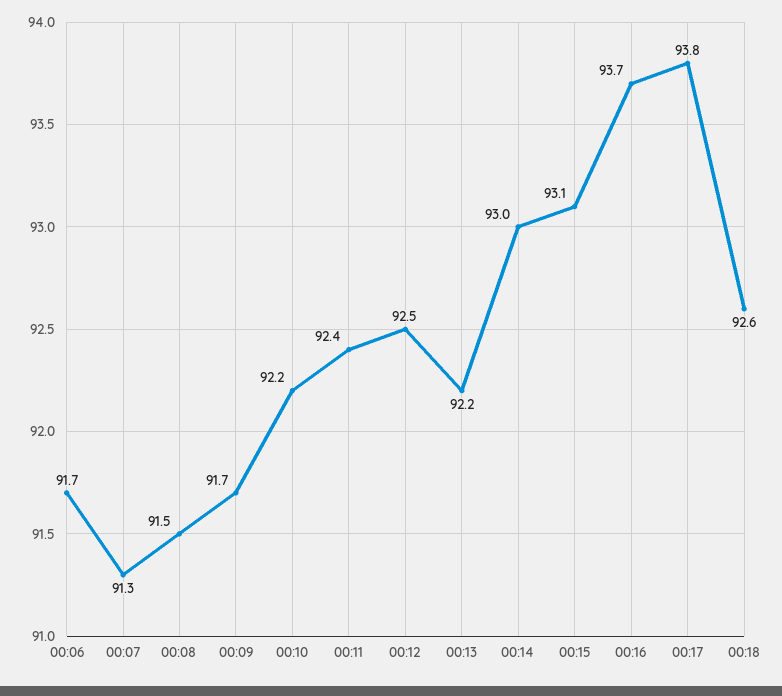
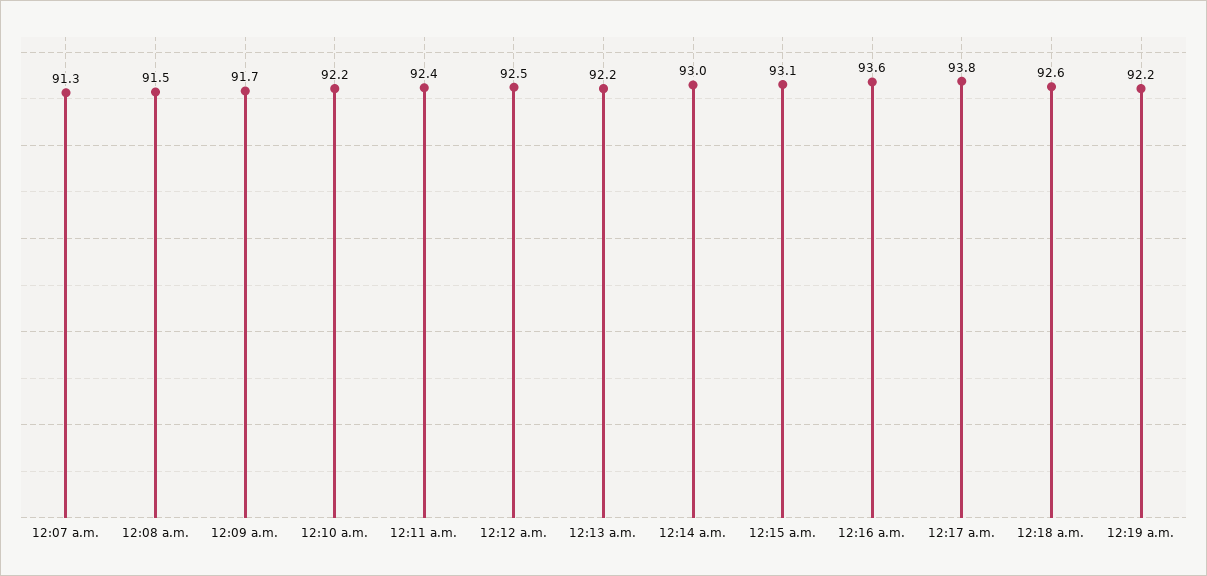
00:06: 91.7 -> none
00:16: 93.7 -> 93.6
12:19 a.m.: none -> 92.2

